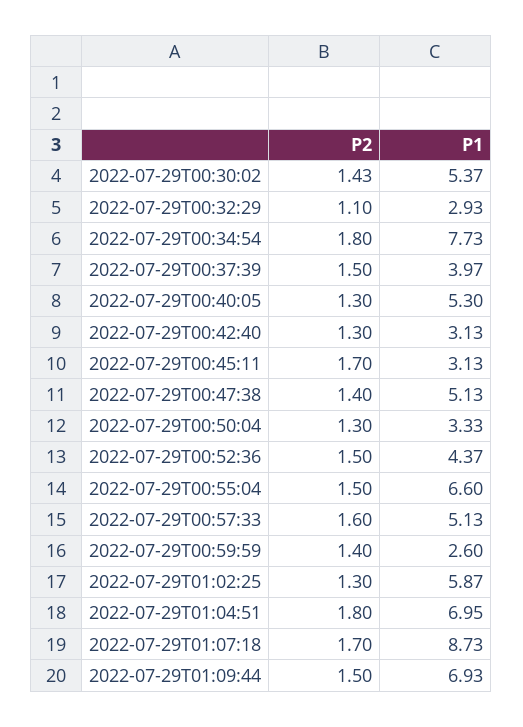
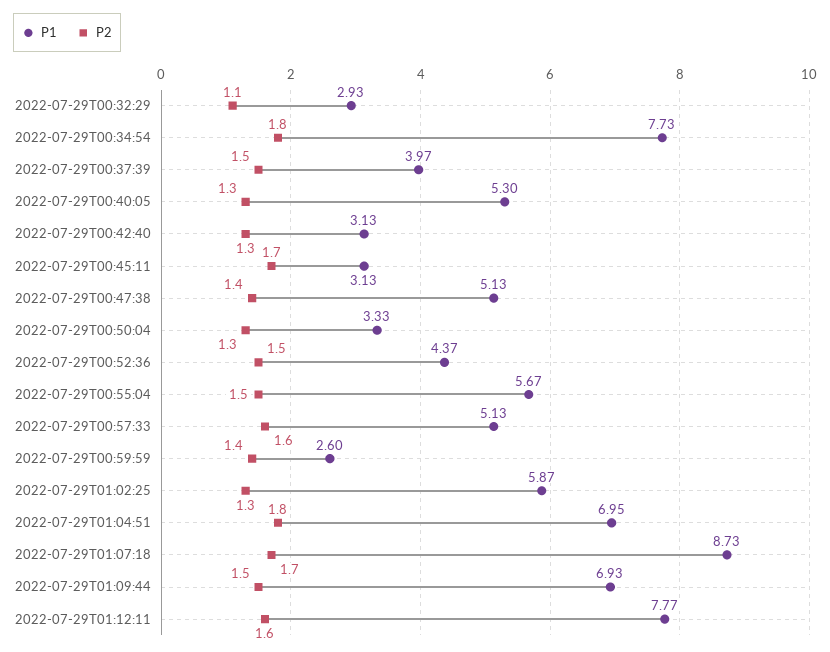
P2, 2022-07-29T00:30:02: 1.43 -> none
P1, 2022-07-29T00:30:02: 5.37 -> none
P1, 2022-07-29T00:55:04: 6.6 -> 5.67
P1, 2022-07-29T01:12:11: none -> 7.77
P2, 2022-07-29T01:12:11: none -> 1.6

